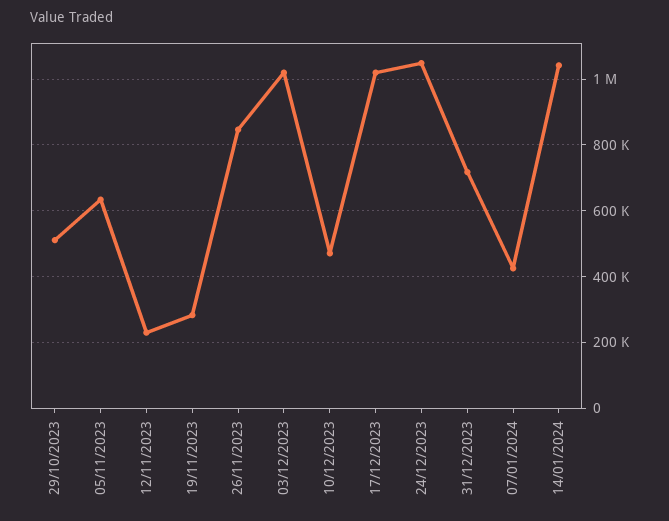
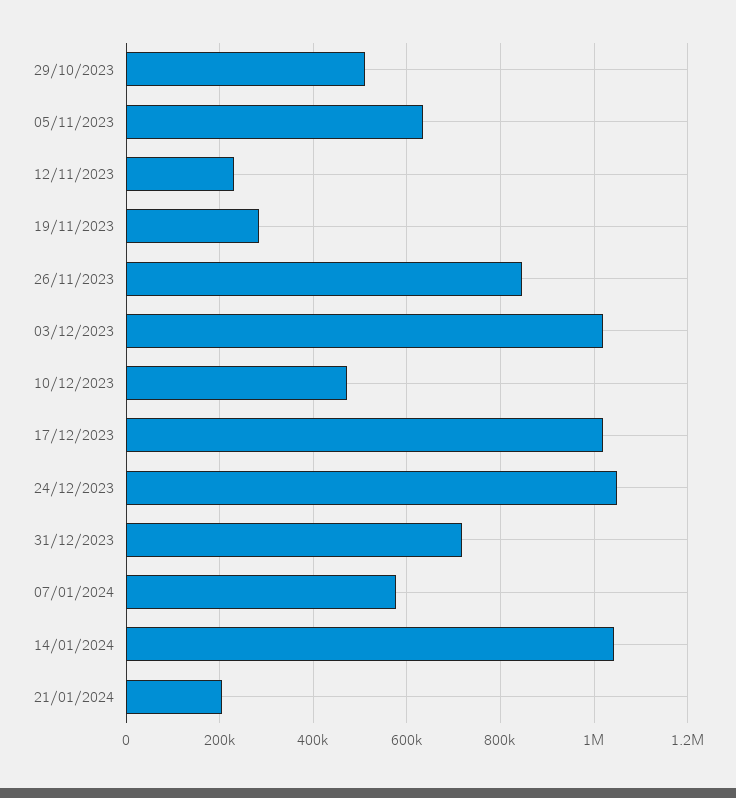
07/01/2024: 420000 -> 580000
21/01/2024: none -> 200000

